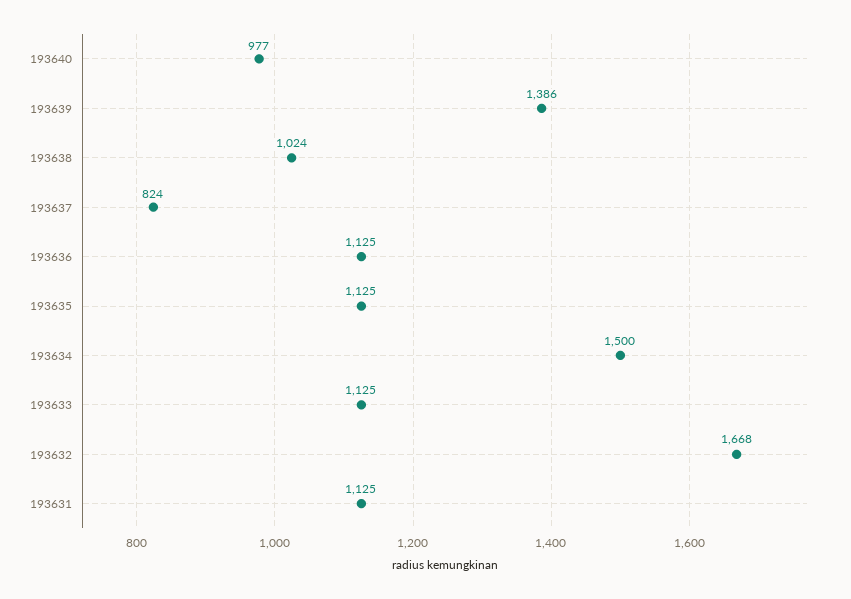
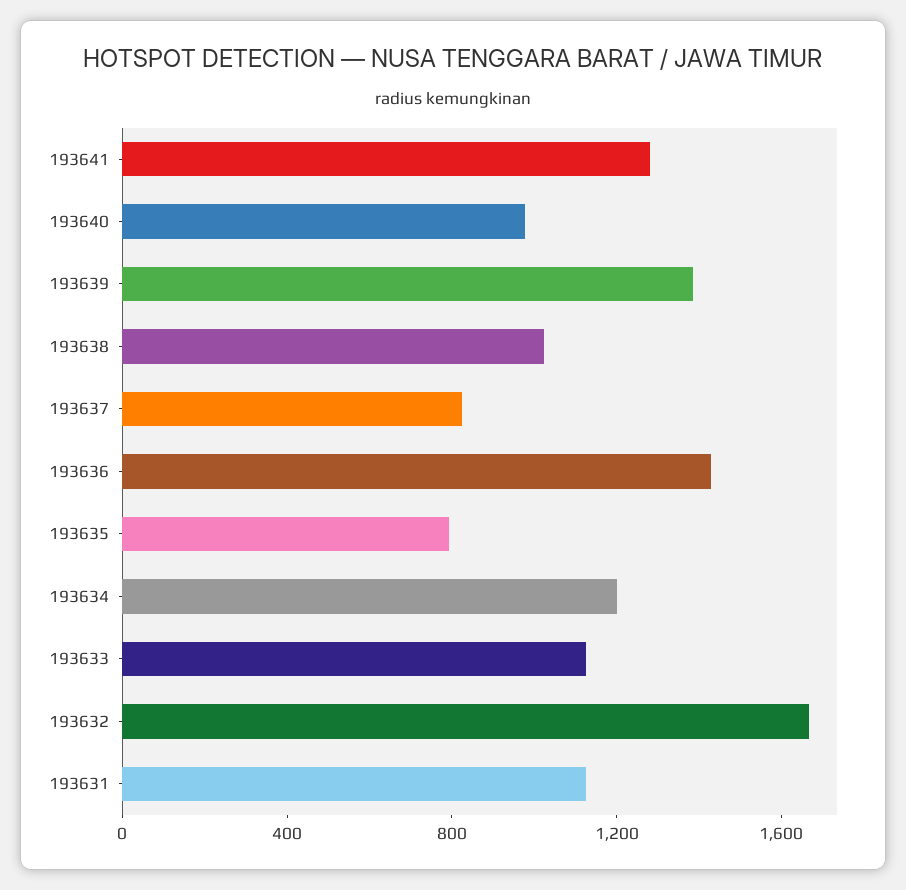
193636: 1125 -> 1400
193635: 1125 -> 800
193634: 1500 -> 1200
193641: none -> 1300

